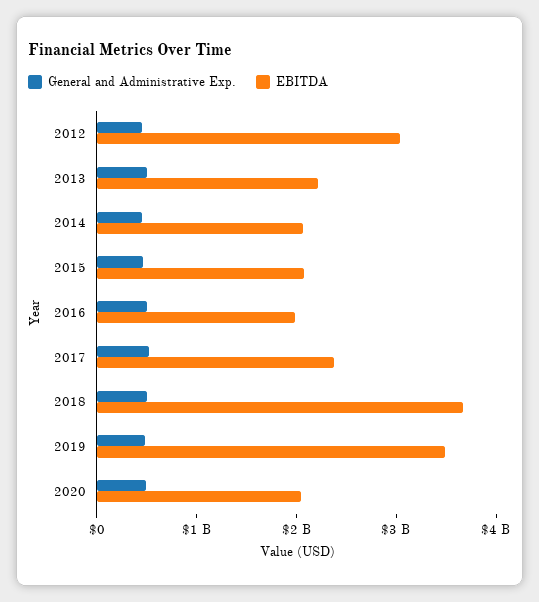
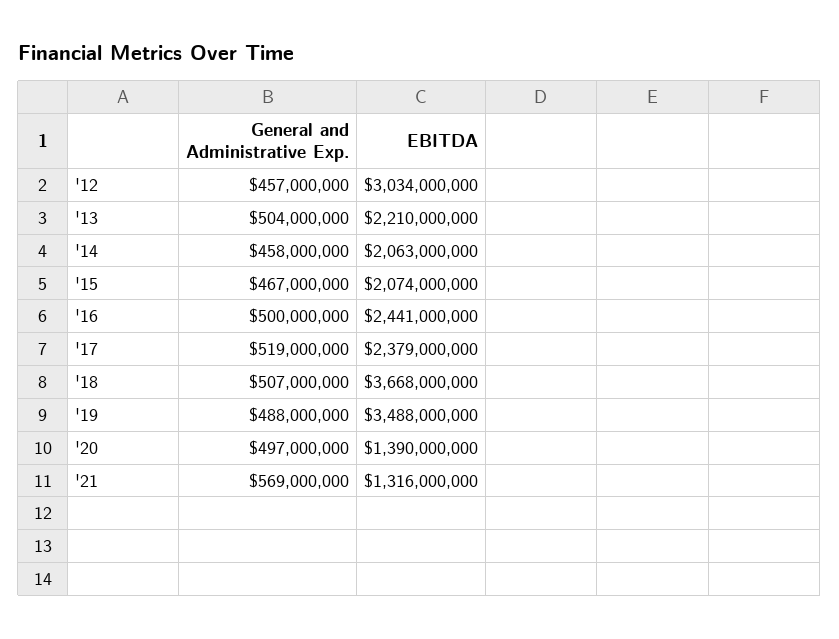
EBITDA, 2016: 2000000000 -> 2441000000
EBITDA, 2020: 2000000000 -> 1390000000
General and Administrative Exp., '21: none -> 569000000
EBITDA, '21: none -> 1316000000

